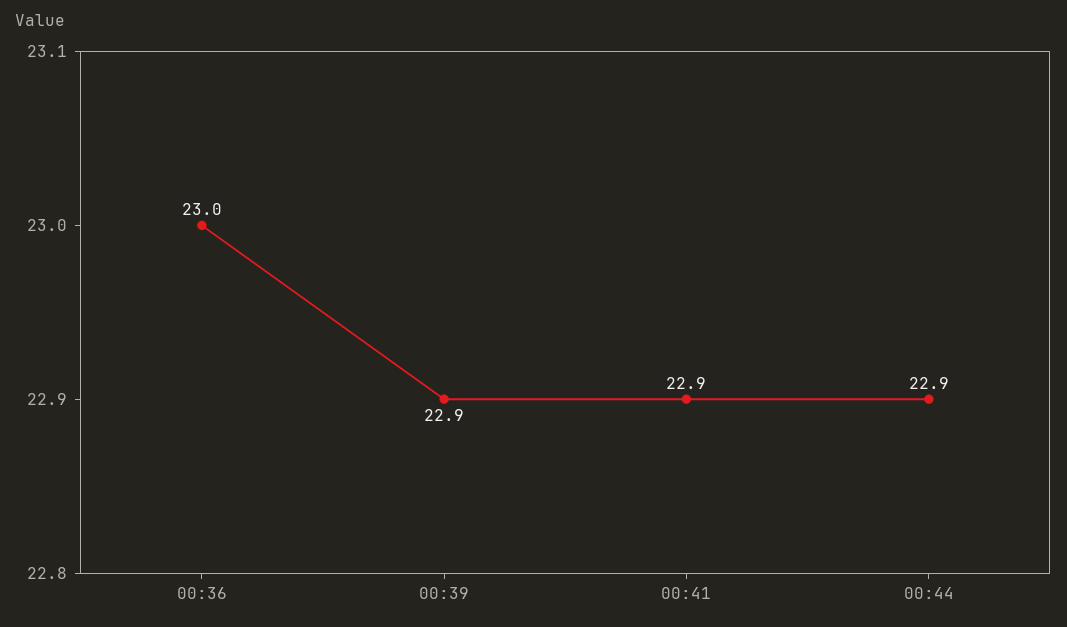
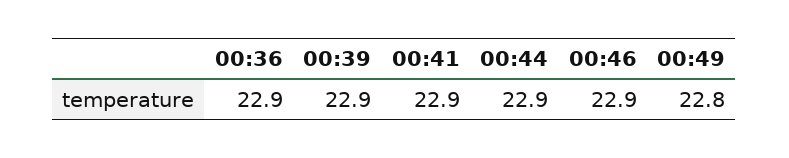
00:36: 23 -> 22.9
00:46: none -> 22.9
00:49: none -> 22.8

